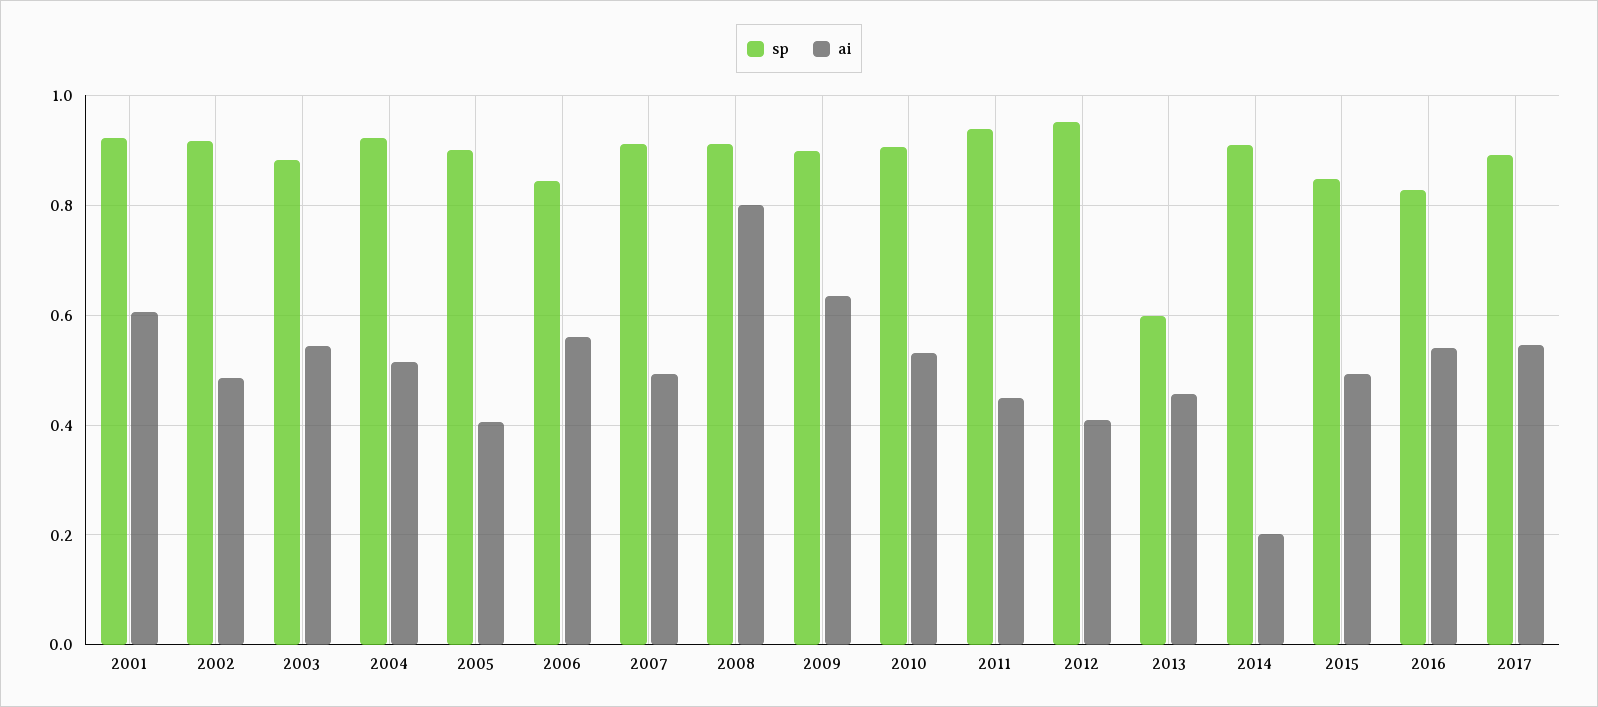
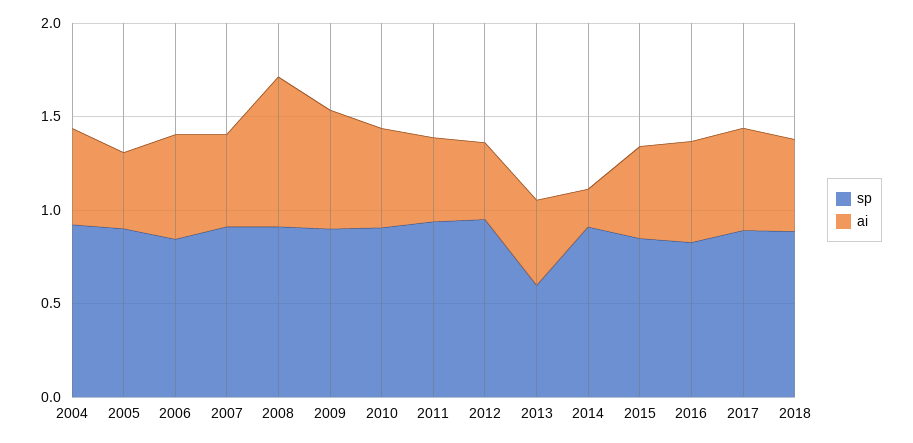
sp, 2001: 0.92 -> none
ai, 2001: 0.6 -> none
sp, 2002: 0.92 -> none
ai, 2002: 0.48 -> none
sp, 2003: 0.88 -> none
ai, 2003: 0.54 -> none
sp, 2018: none -> 0.9
ai, 2018: none -> 0.5

